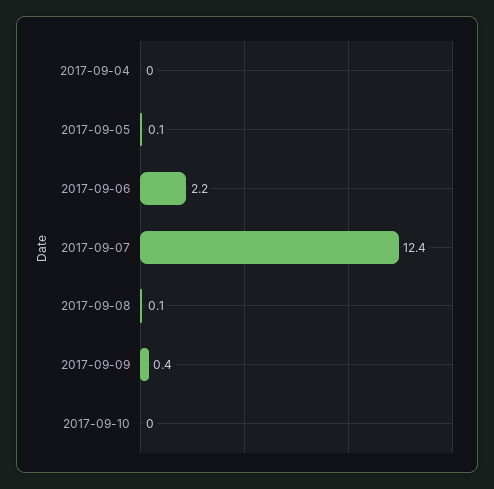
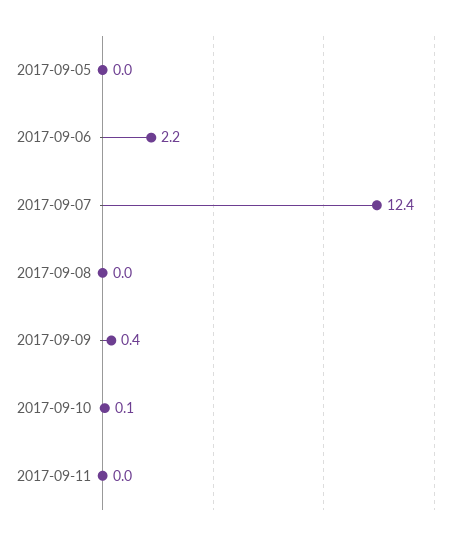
2017-09-04: 0 -> none
2017-09-05: 0.1 -> 0
2017-09-08: 0.1 -> 0
2017-09-10: 0 -> 0.1
2017-09-11: none -> 0

